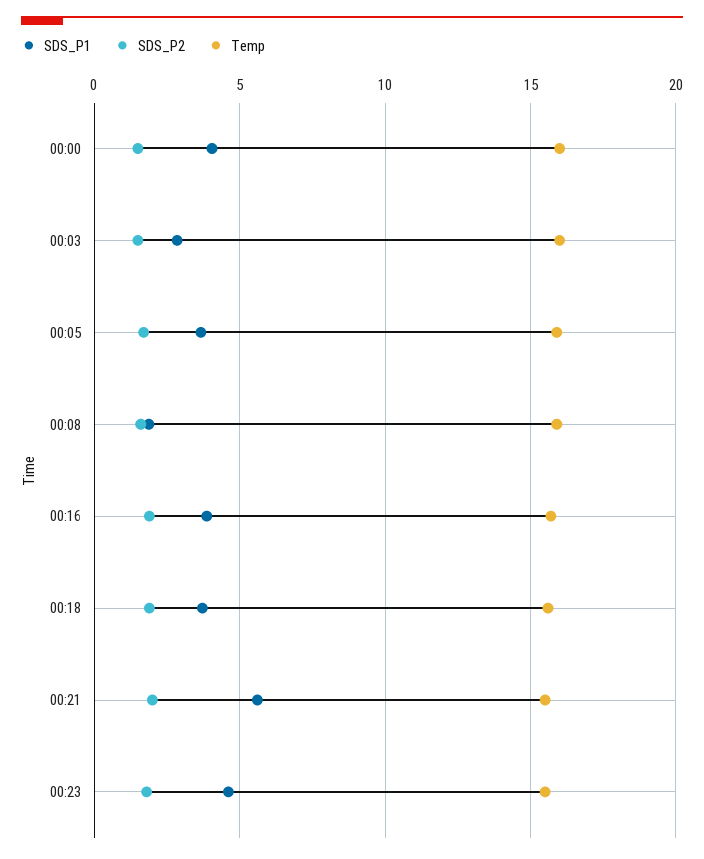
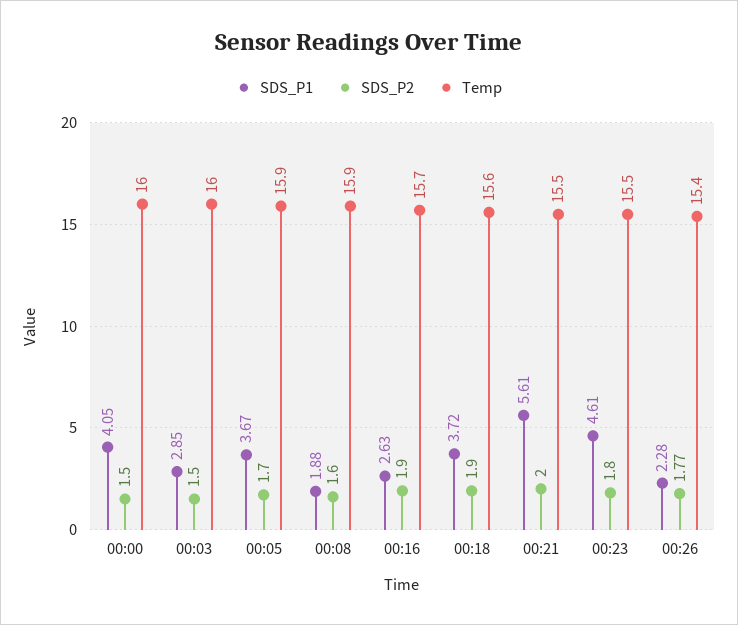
SDS_P1, 00:16: 4 -> 2.63
SDS_P1, 00:26: none -> 2.28
SDS_P2, 00:26: none -> 1.77
Temp, 00:26: none -> 15.4

